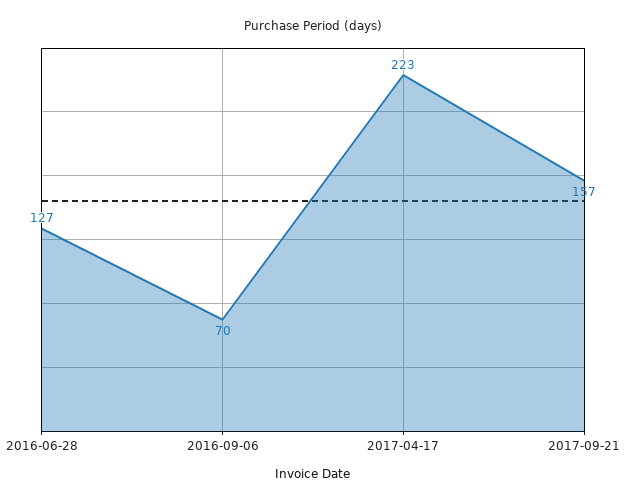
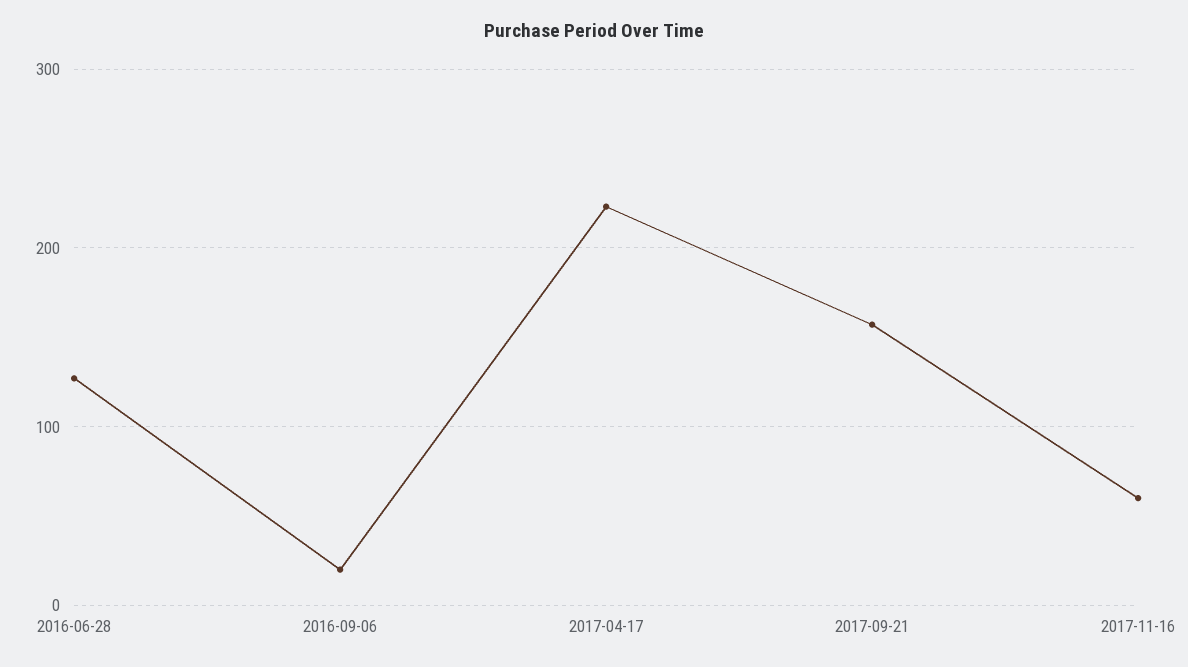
2016-09-06: 70 -> 20
2017-11-16: none -> 60

